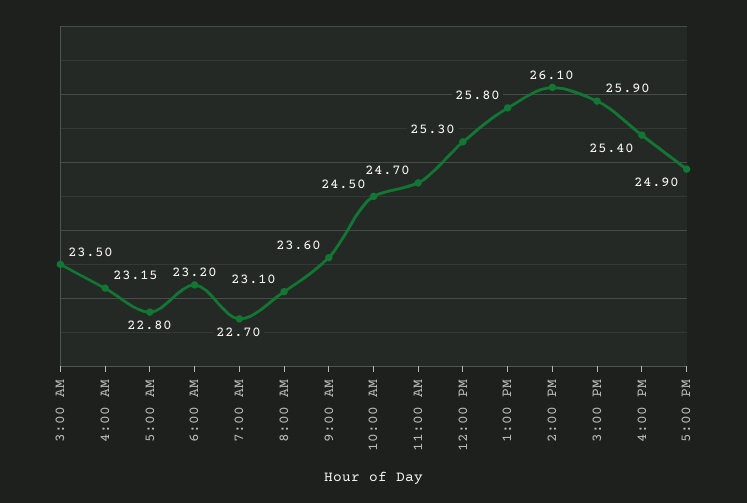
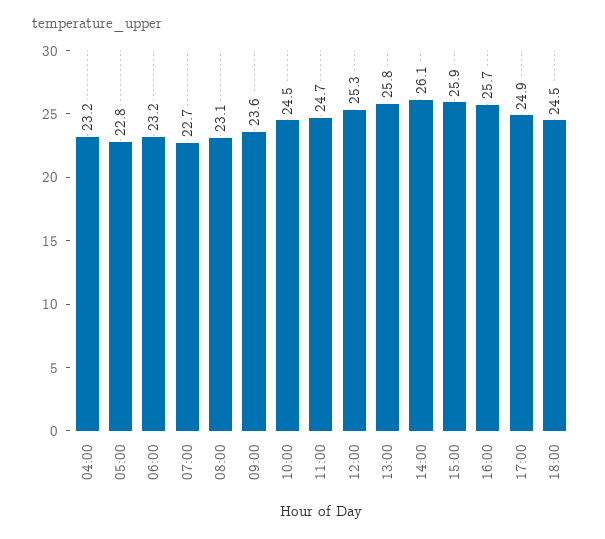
3:00 AM: 23.5 -> none
4:00 PM: 25.4 -> 25.7
18:00: none -> 24.5

